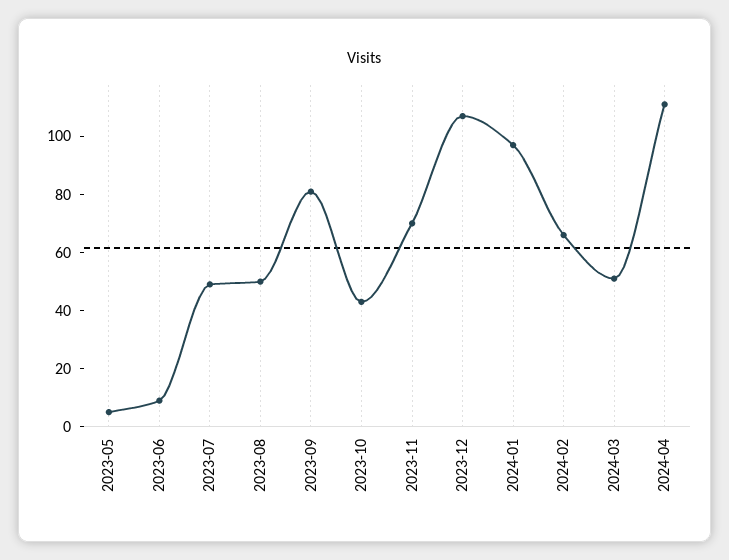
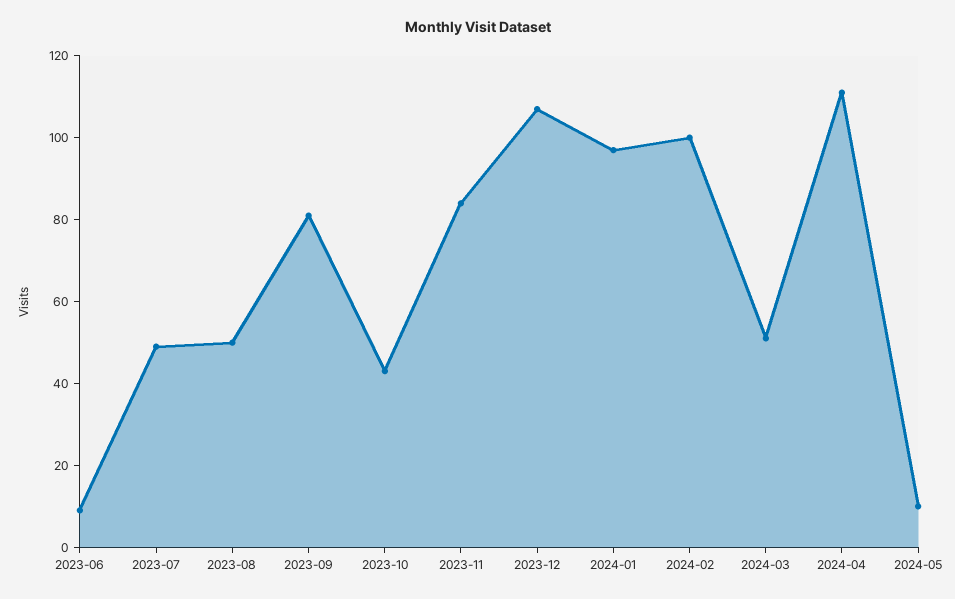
2023-05: 5 -> none
2023-11: 70 -> 85
2024-02: 65 -> 100
2024-05: none -> 10

